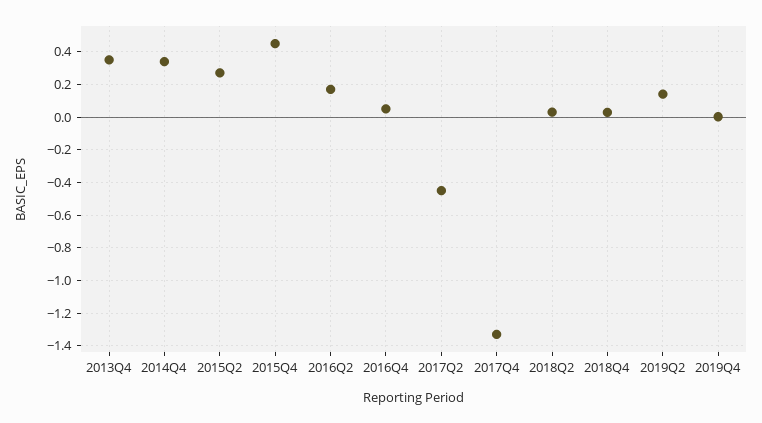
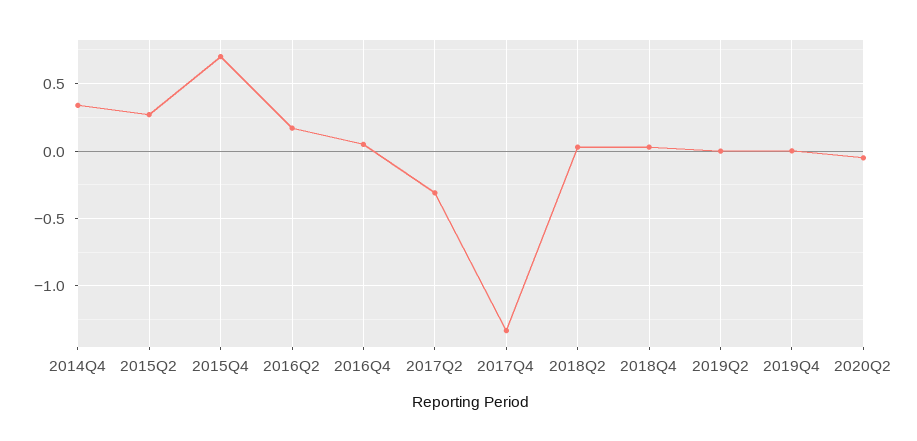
2013Q4: 0.35 -> none
2015Q4: 0.45 -> 0.7
2017Q2: -0.45 -> -0.3
2019Q2: 0.15 -> 0
2020Q2: none -> -0.05

